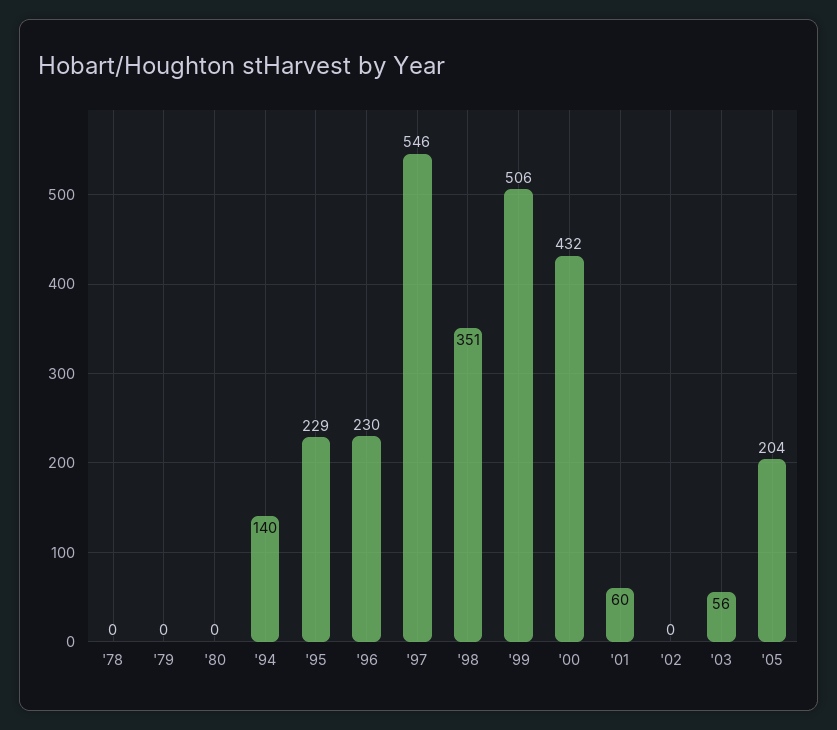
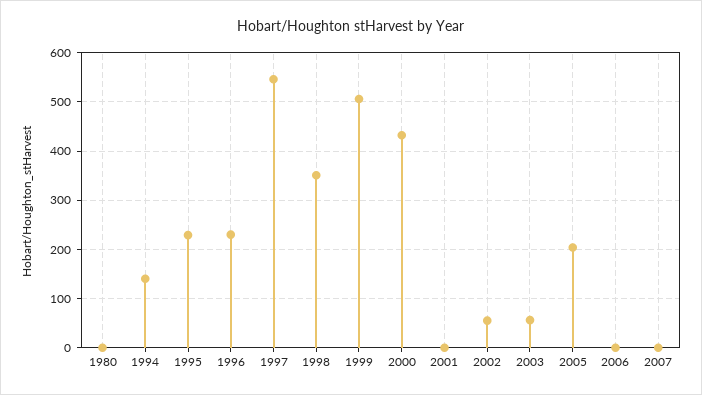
'78: 0 -> none
'79: 0 -> none
'01: 60 -> 0
'02: 0 -> 60
2006: none -> 0
2007: none -> 0

